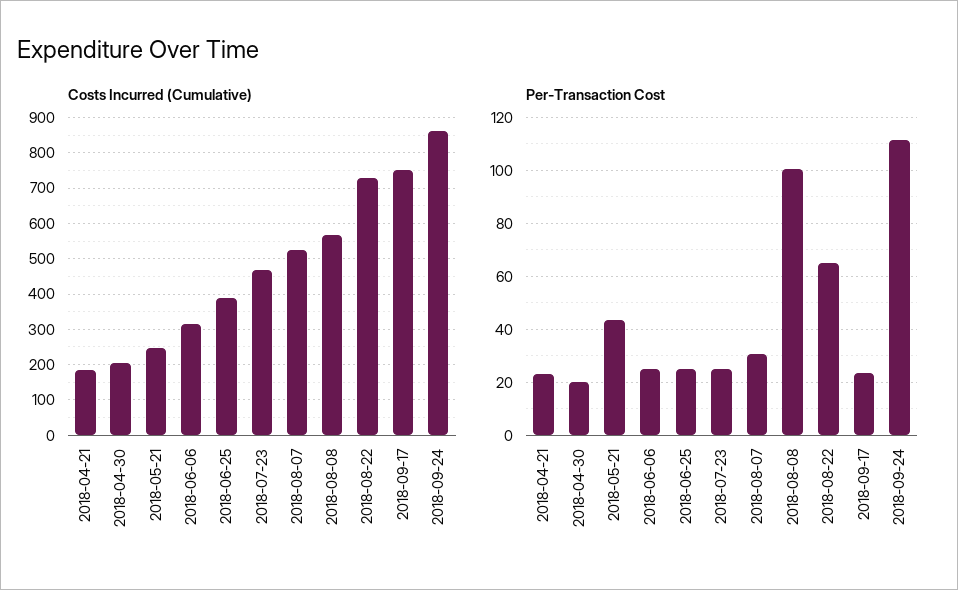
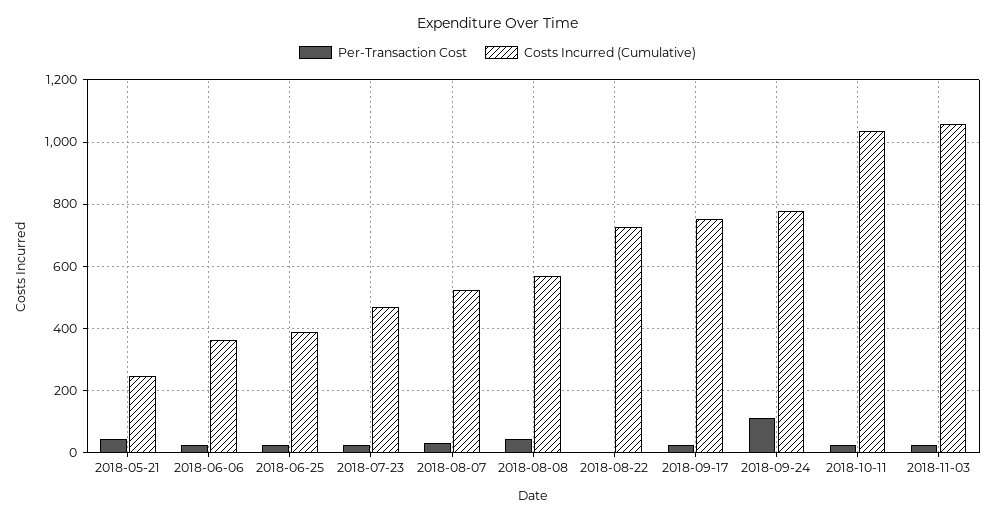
Costs Incurred (Cumulative), 2018-04-21: 180 -> none
Costs Incurred (Cumulative), 2018-04-30: 200 -> none
Costs Incurred (Cumulative), 2018-06-06: 320 -> 360
Costs Incurred (Cumulative), 2018-09-24: 860 -> 780
Per-Transaction Cost, 2018-04-21: 22.5 -> none
Per-Transaction Cost, 2018-04-30: 20 -> none
Per-Transaction Cost, 2018-08-08: 100 -> 40
Per-Transaction Cost, 2018-08-22: 65 -> 0
Per-Transaction Cost, 2018-10-11: none -> 20
Costs Incurred (Cumulative), 2018-10-11: none -> 1040
Per-Transaction Cost, 2018-11-03: none -> 20
Costs Incurred (Cumulative), 2018-11-03: none -> 1060

